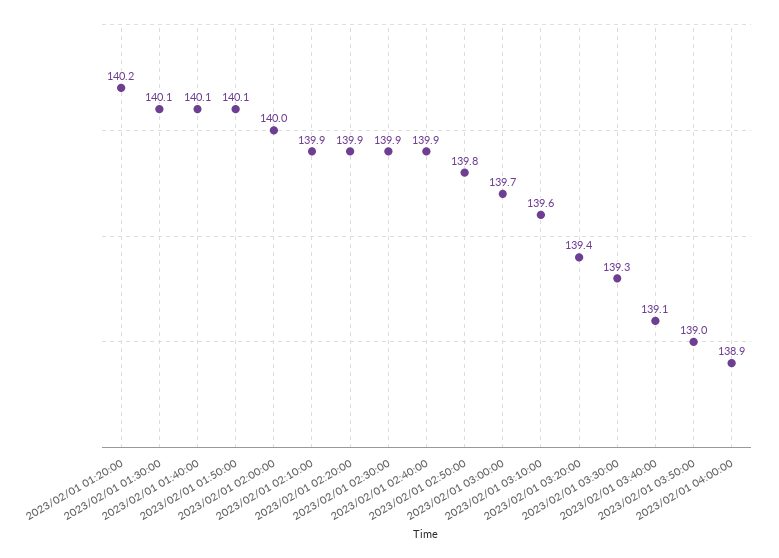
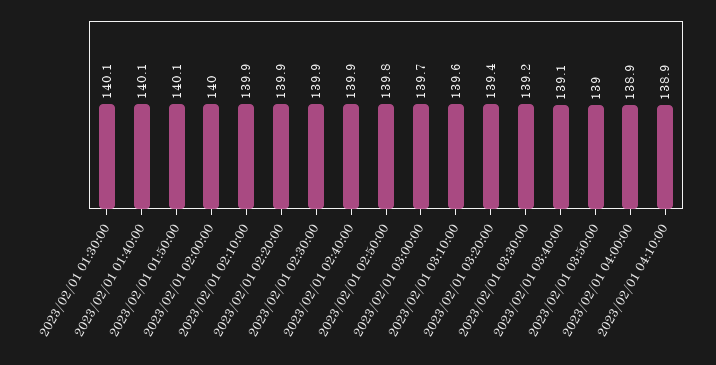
2023/02/01 01:20:00: 140.2 -> none
2023/02/01 03:30:00: 139.3 -> 139.2
2023/02/01 04:10:00: none -> 138.9

